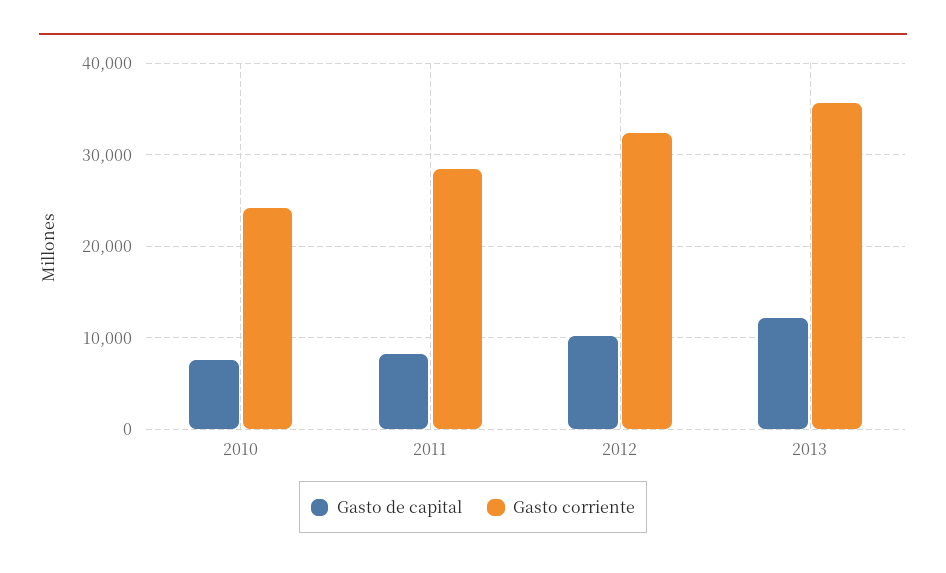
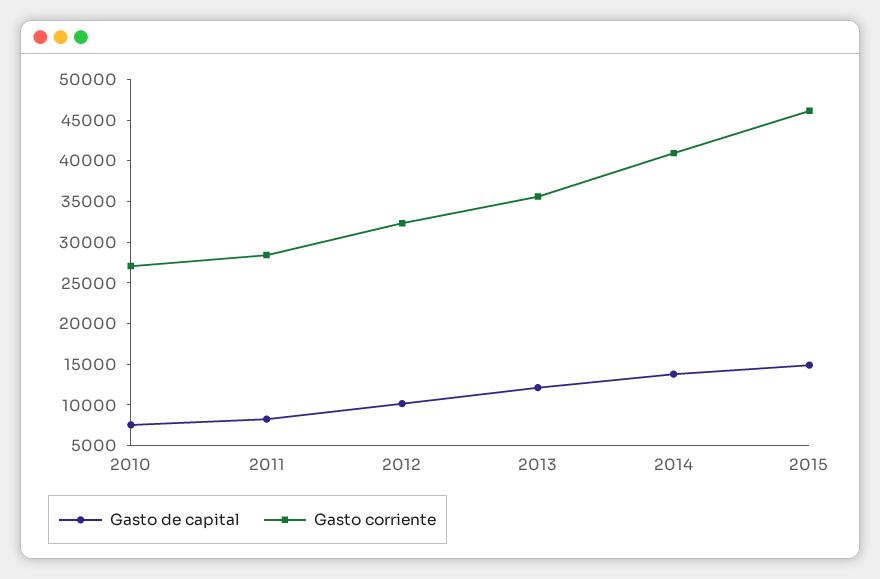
Gasto corriente, 2010: 24000 -> 27000
Gasto de capital, 2014: none -> 14000
Gasto corriente, 2014: none -> 41000
Gasto de capital, 2015: none -> 15000
Gasto corriente, 2015: none -> 46000

